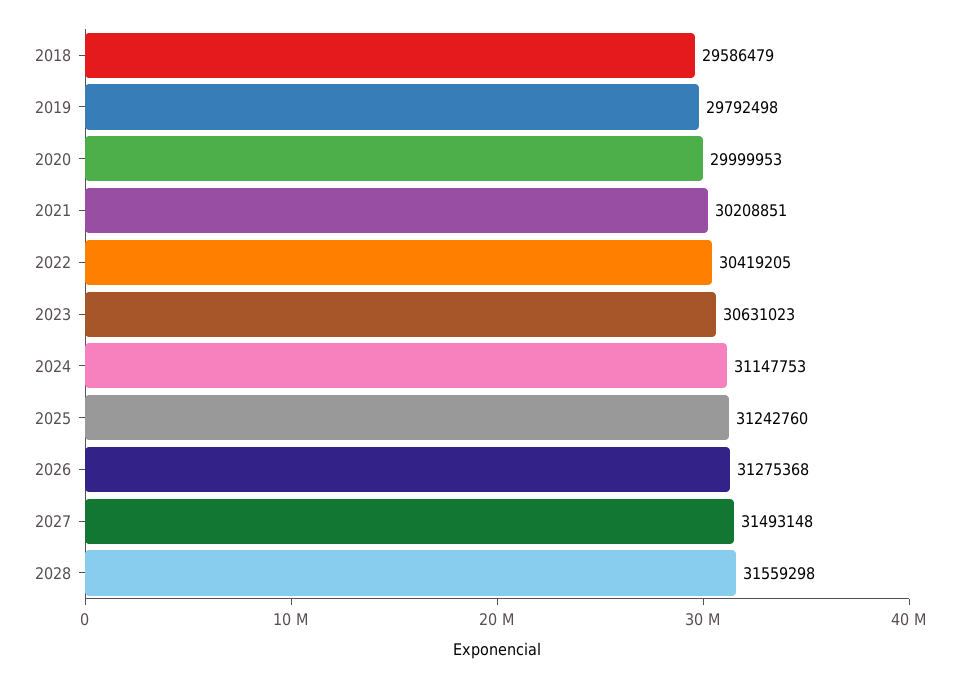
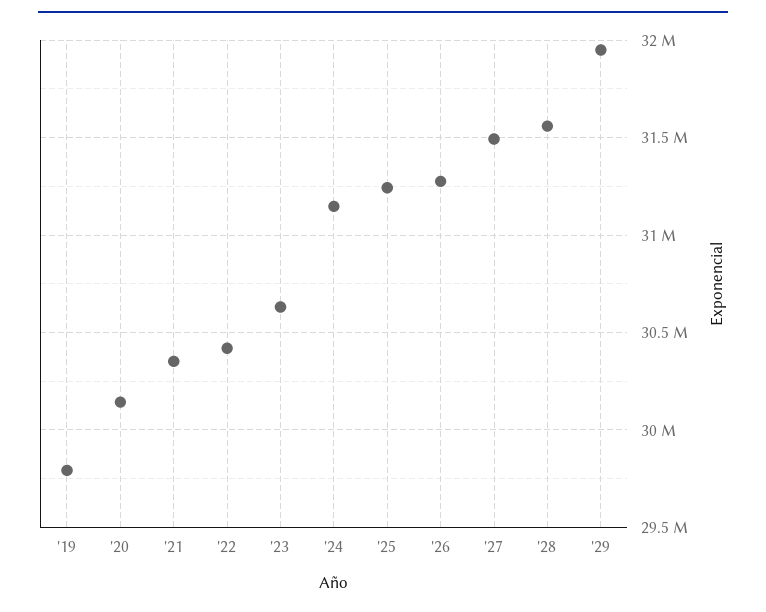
2018: 29586479 -> none
2020: 29999953 -> 30150000
2021: 30208851 -> 30350000
'29: none -> 31950000

